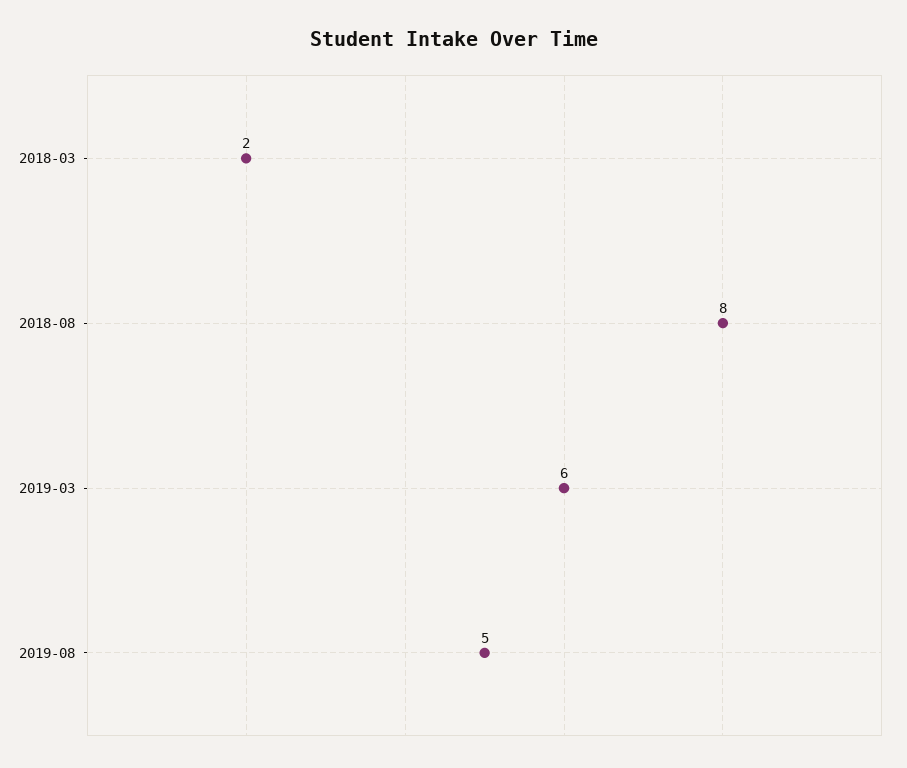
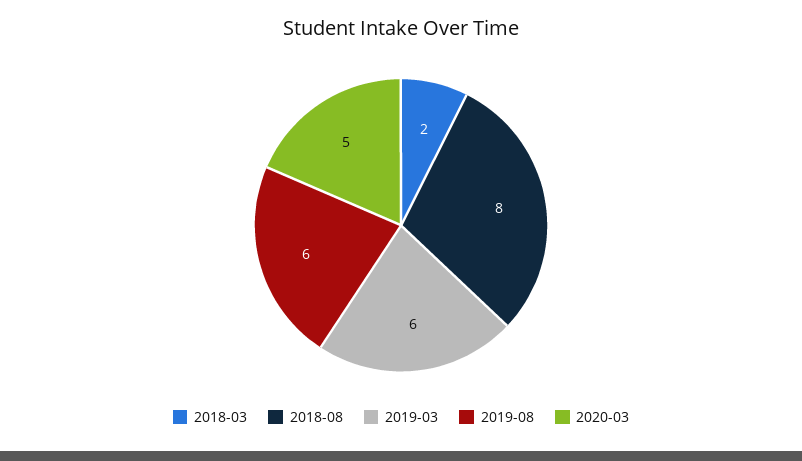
2019-08: 5 -> 6
2020-03: none -> 5

